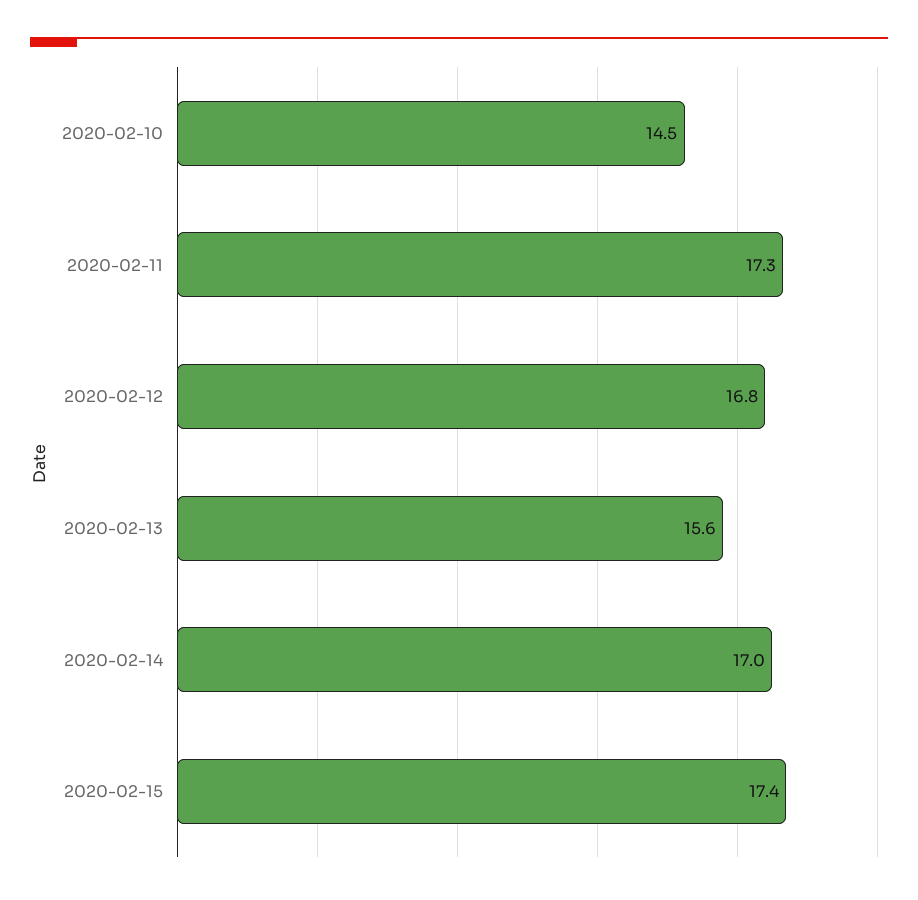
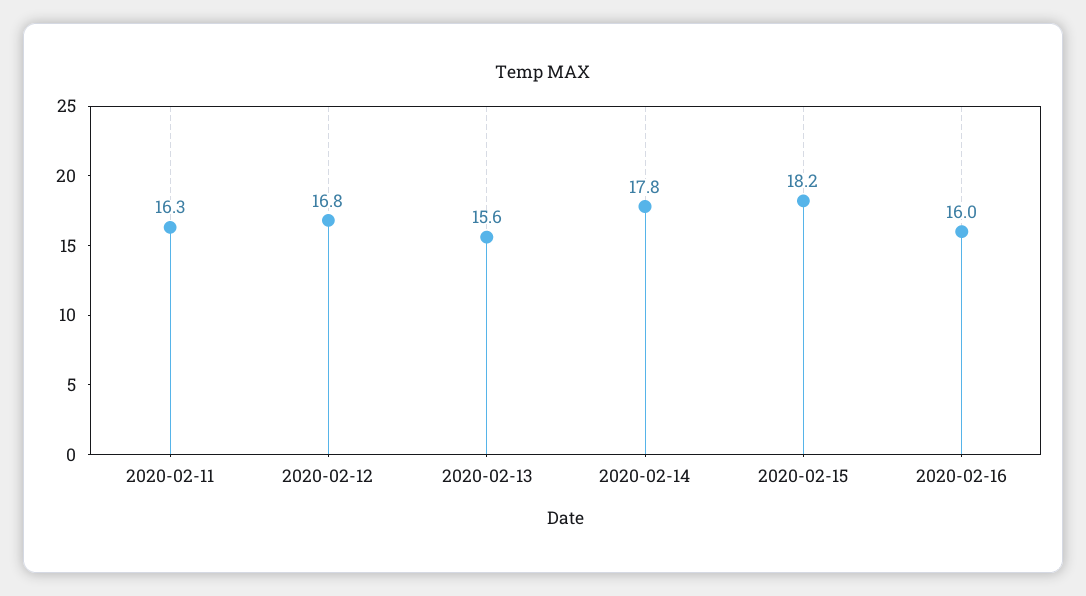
2020-02-10: 14.5 -> none
2020-02-11: 17.3 -> 16.3
2020-02-14: 17 -> 17.8
2020-02-15: 17.4 -> 18.2
2020-02-16: none -> 16

